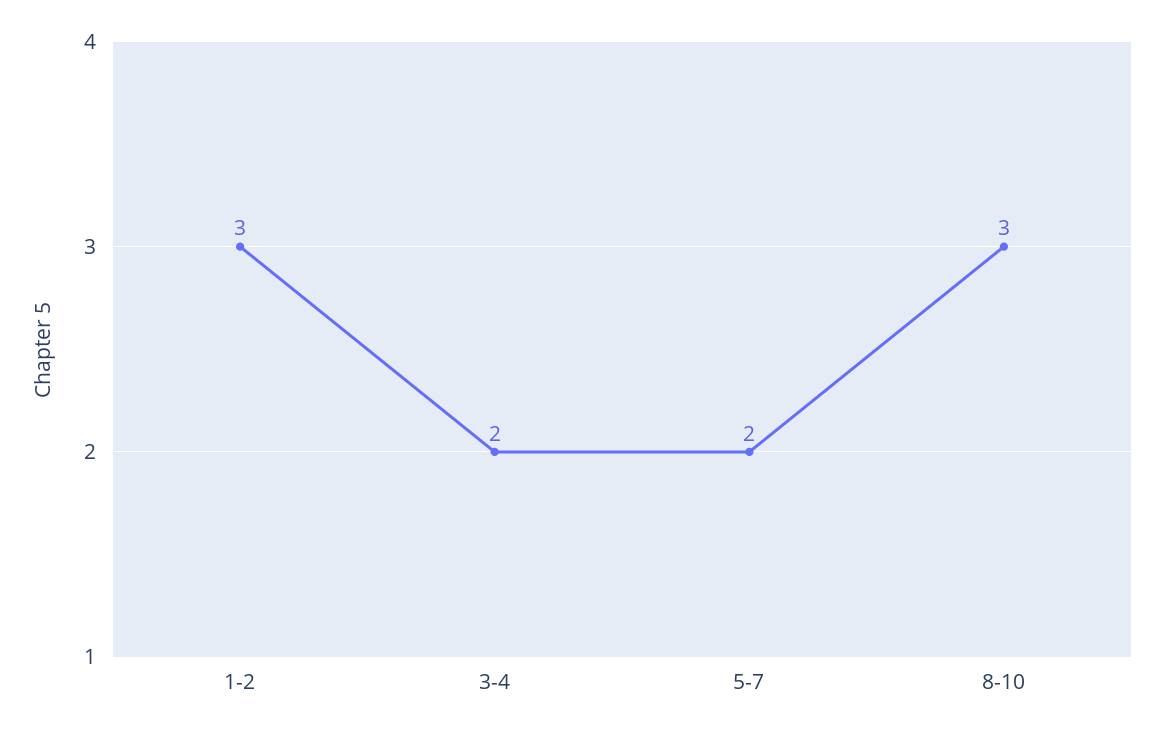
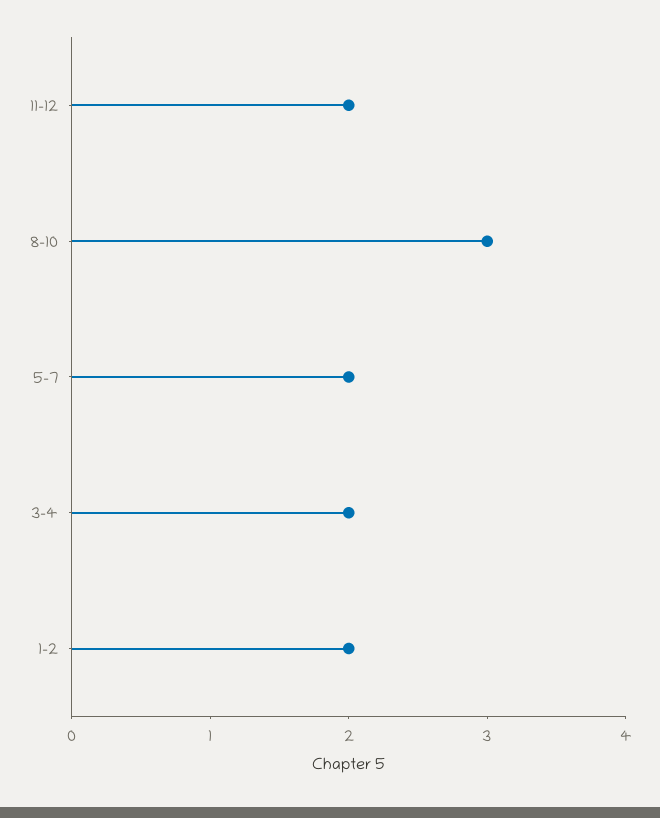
1-2: 3 -> 2
11-12: none -> 2

